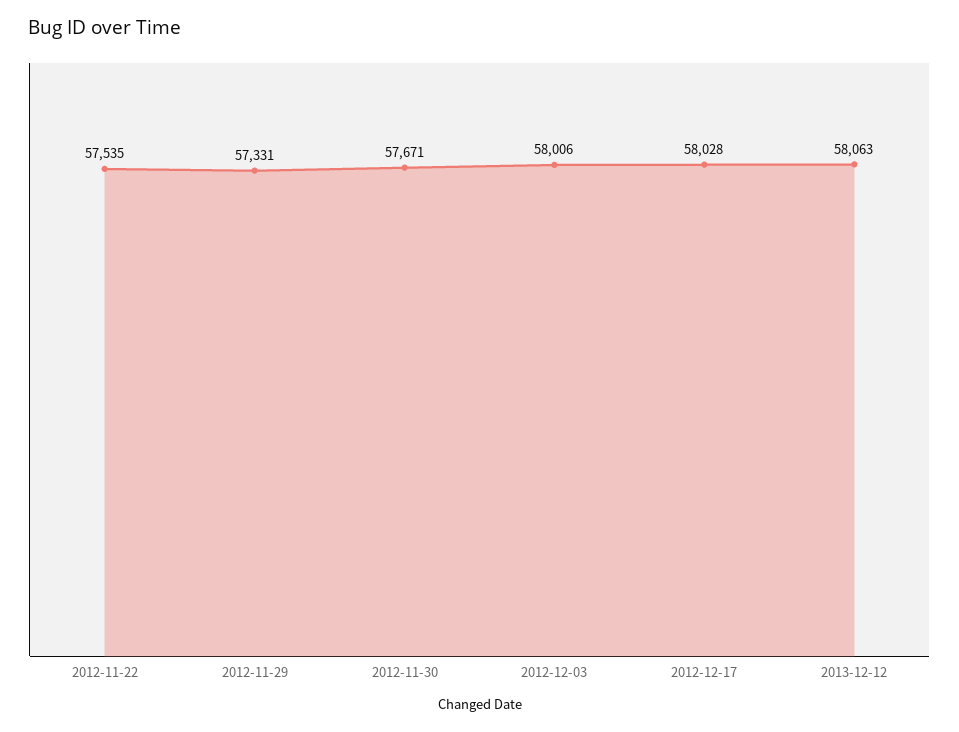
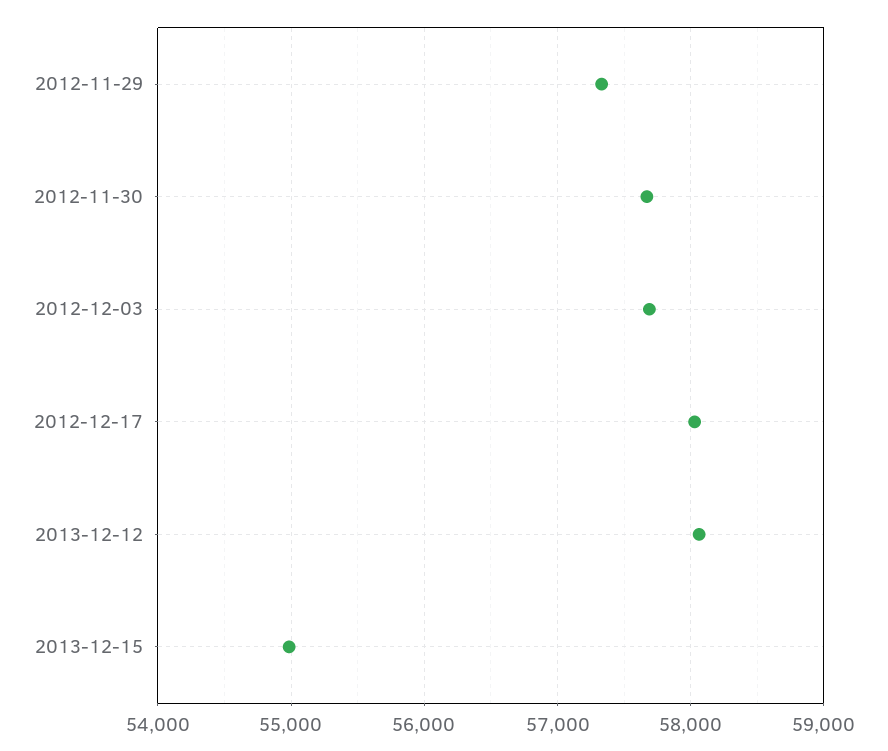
2012-11-22: 57535 -> none
2012-12-03: 58006 -> 57700
2013-12-15: none -> 55000

